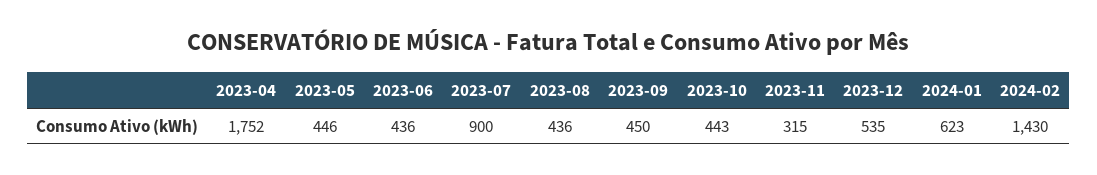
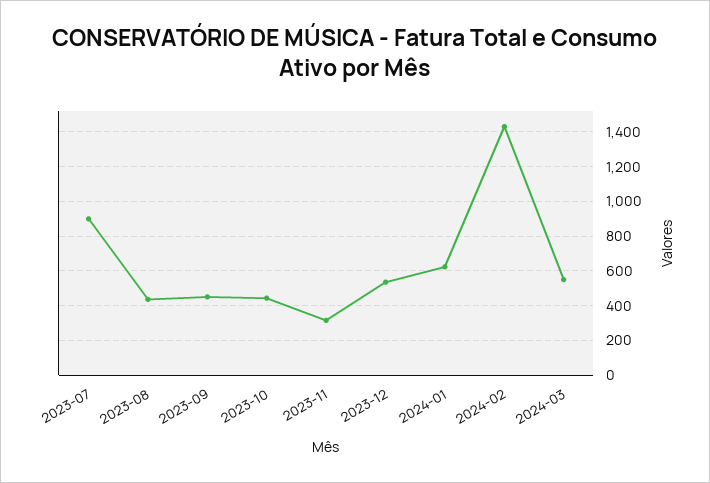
2023-04: 1752 -> none
2023-05: 446 -> none
2023-06: 436 -> none
2024-03: none -> 550

